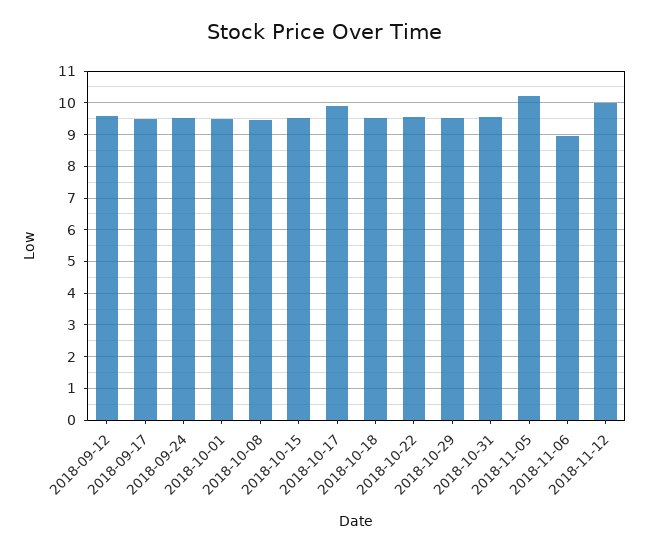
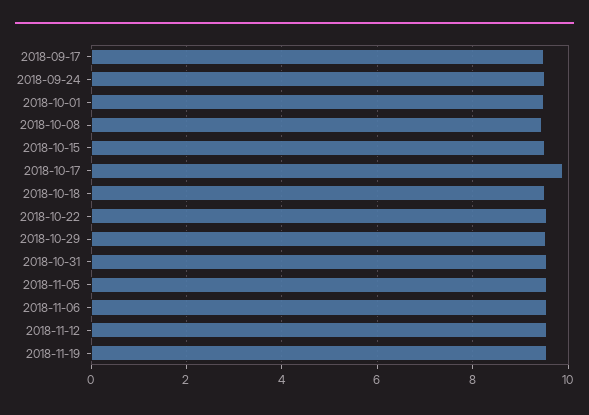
2018-09-12: 9.6 -> none
2018-11-05: 10.2 -> 9.6
2018-11-06: 9 -> 9.6
2018-11-12: 10 -> 9.6
2018-11-19: none -> 9.6

